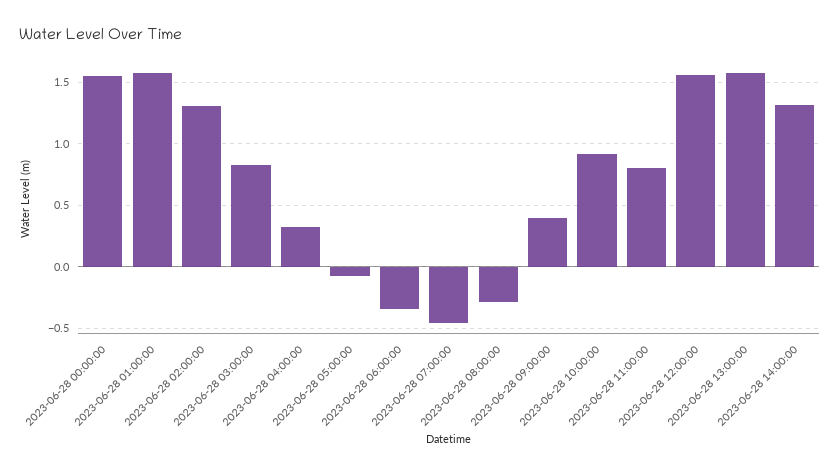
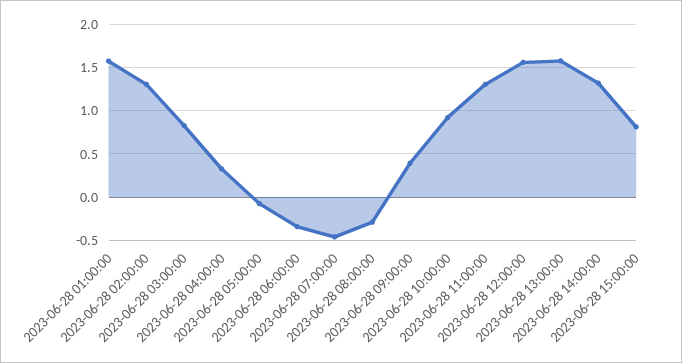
2023-06-28 00:00:00: 1.55 -> none
2023-06-28 11:00:00: 0.8 -> 1.3
2023-06-28 15:00:00: none -> 0.8

